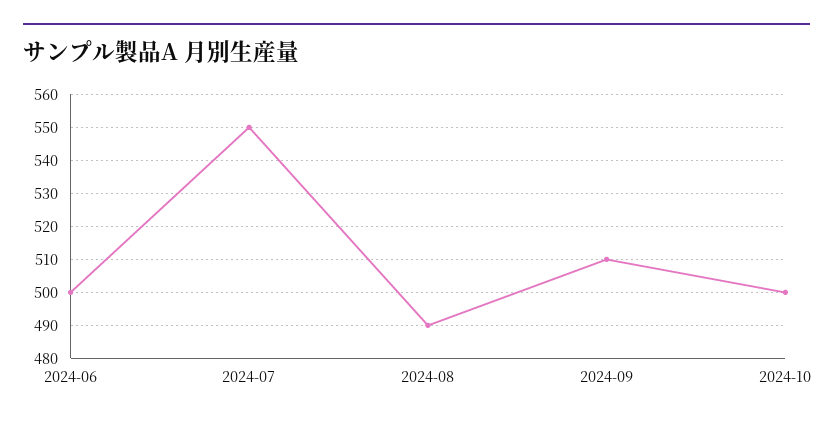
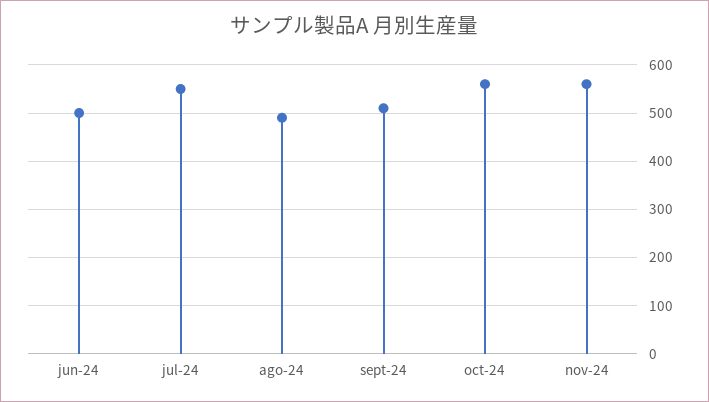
2024-10: 500 -> 560
nov-24: none -> 560

